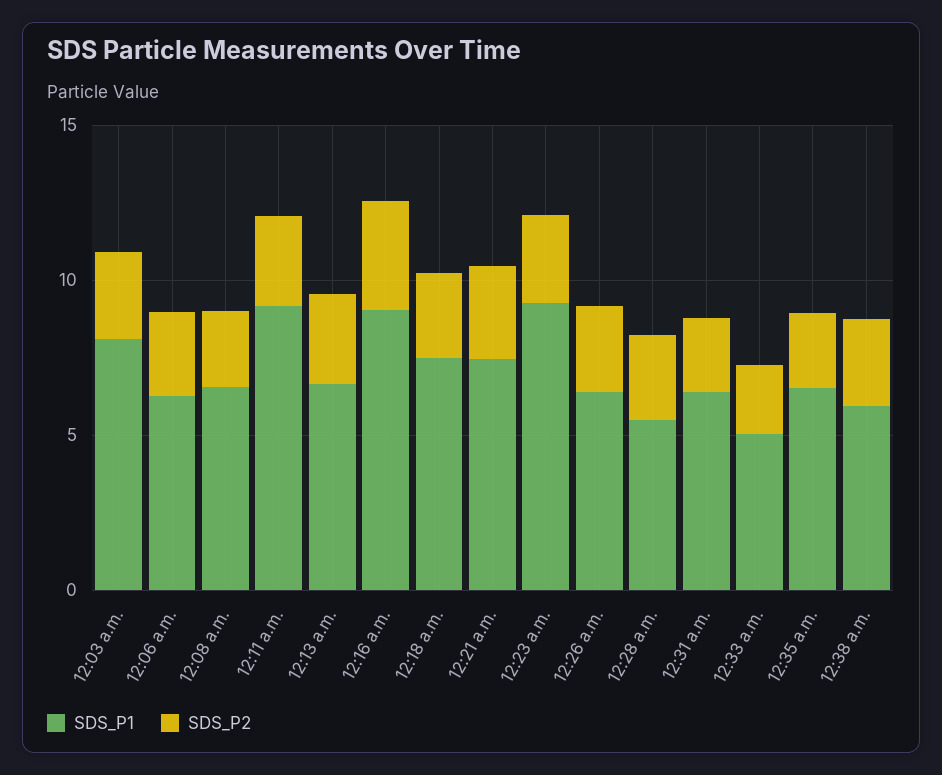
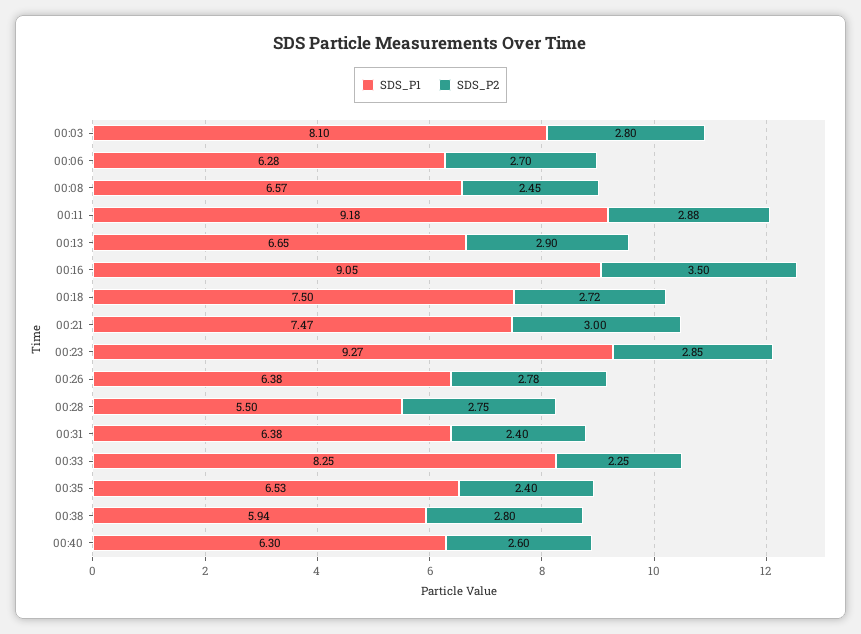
SDS_P1, 12:33 a.m.: 5 -> 8.25
SDS_P1, 00:40: none -> 6.3
SDS_P2, 00:40: none -> 2.6

